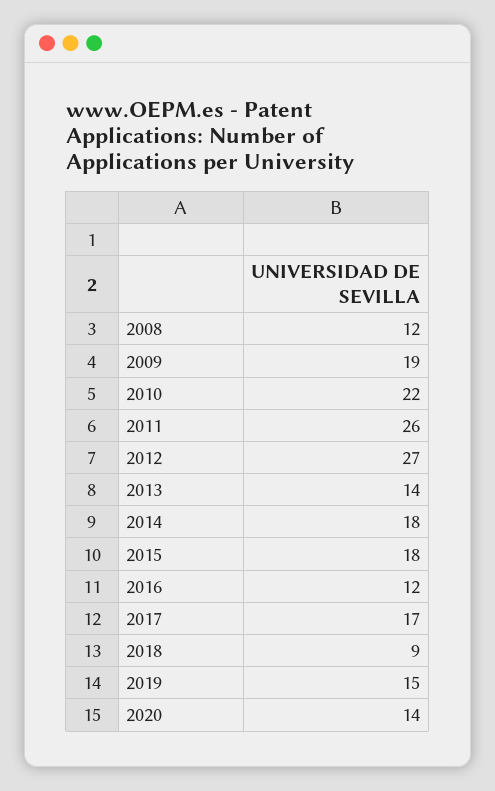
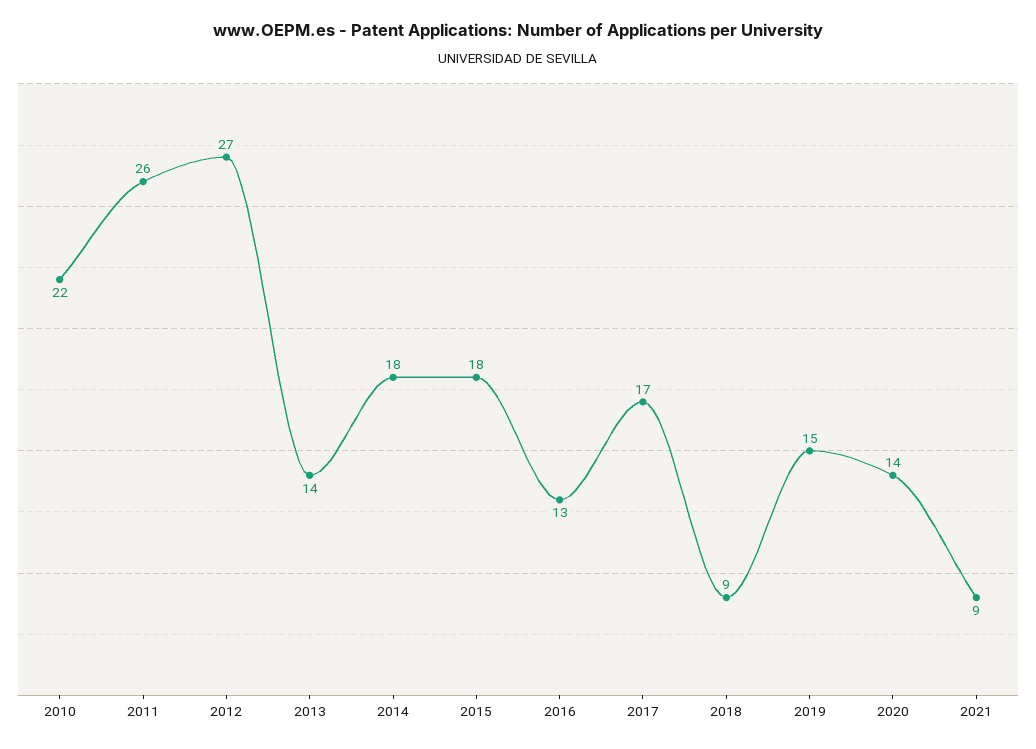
2008: 12 -> none
2009: 19 -> none
2016: 12 -> 13
2021: none -> 9

